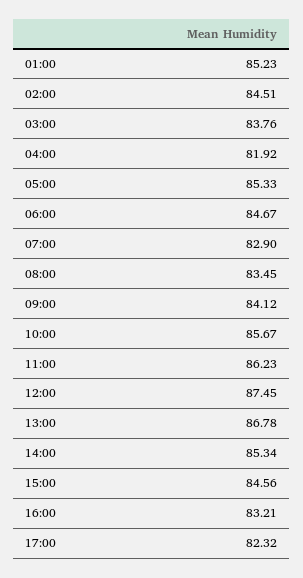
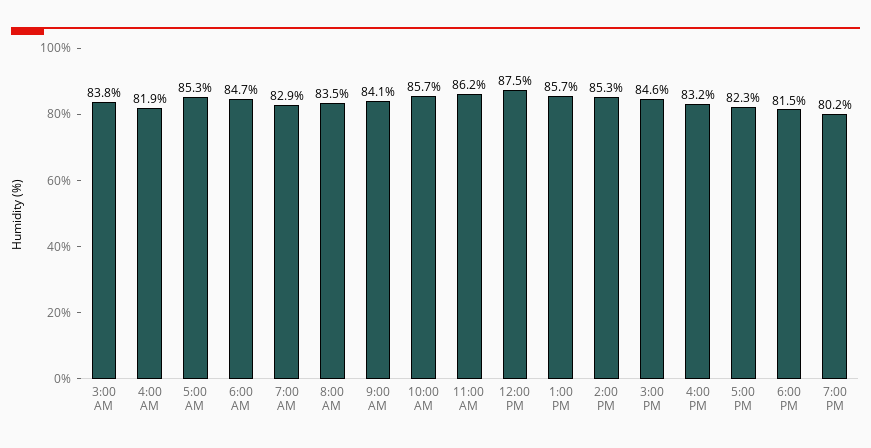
01:00: 85.23 -> none
02:00: 84.51 -> none
13:00: 86.78 -> 85.7
6:00 PM: none -> 81.5
7:00 PM: none -> 80.2

